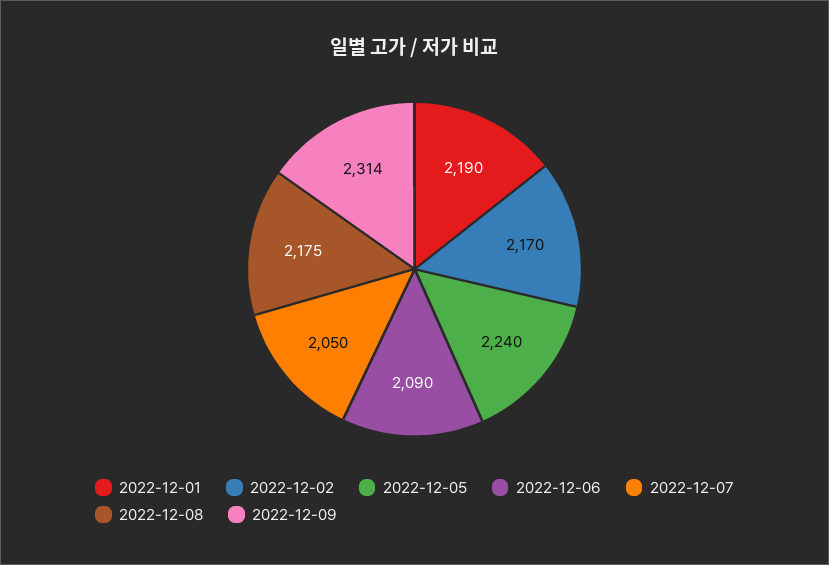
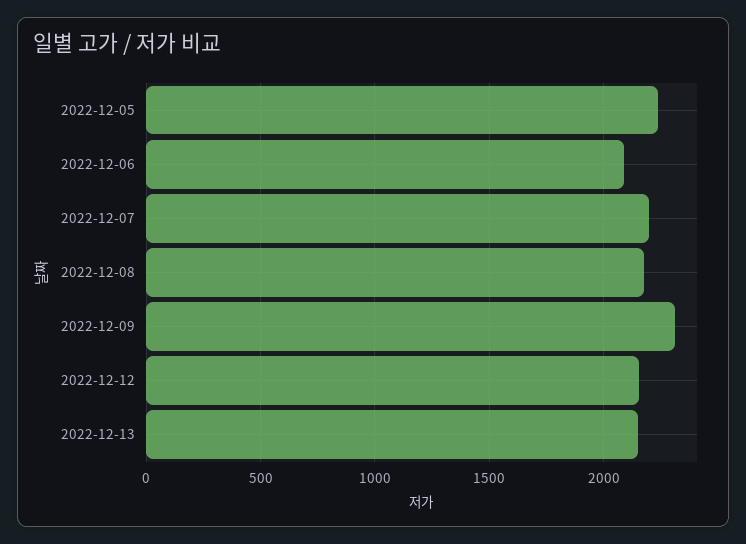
2022-12-01: 2190 -> none
2022-12-02: 2170 -> none
2022-12-07: 2050 -> 2200
2022-12-12: none -> 2150
2022-12-13: none -> 2150

